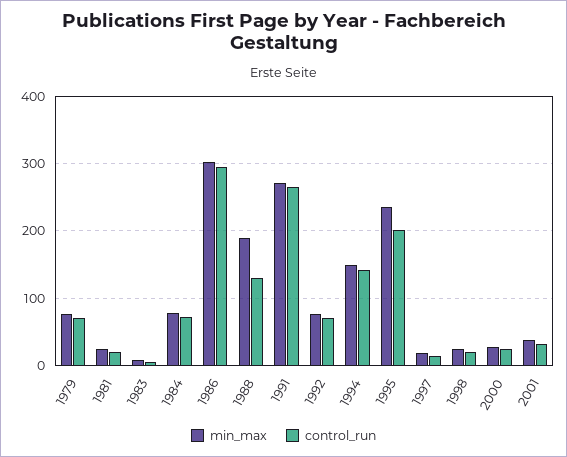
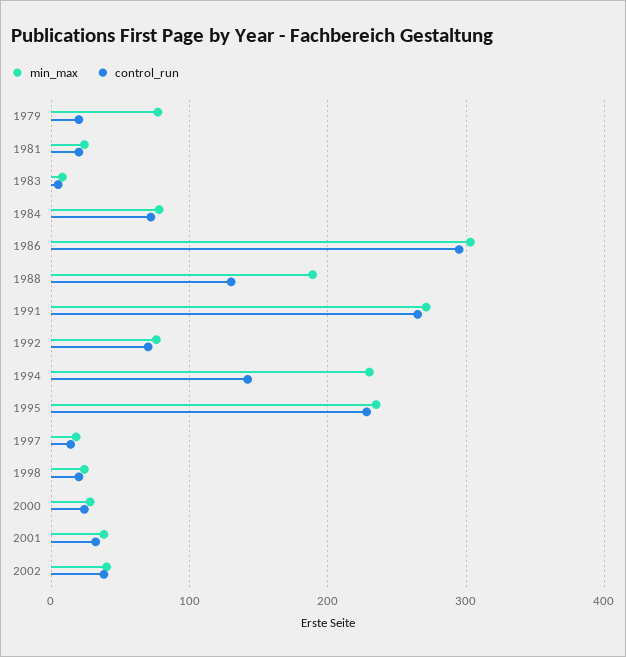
control_run, 1979: 70 -> 20
min_max, 1994: 150 -> 230
control_run, 1995: 200 -> 230
min_max, 2002: none -> 40
control_run, 2002: none -> 40

